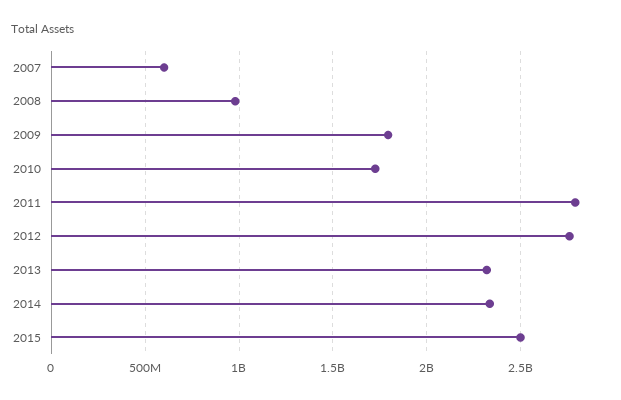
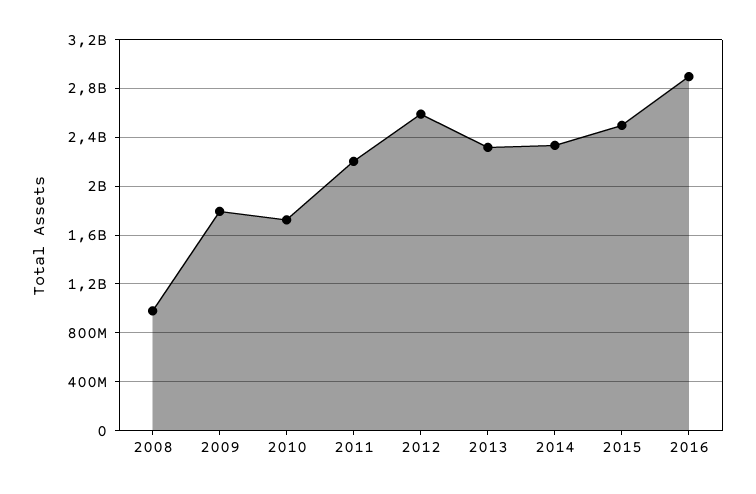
2007: 600000000 -> none
2011: 2800000000 -> 2200000000
2012: 2750000000 -> 2600000000
2016: none -> 2900000000

